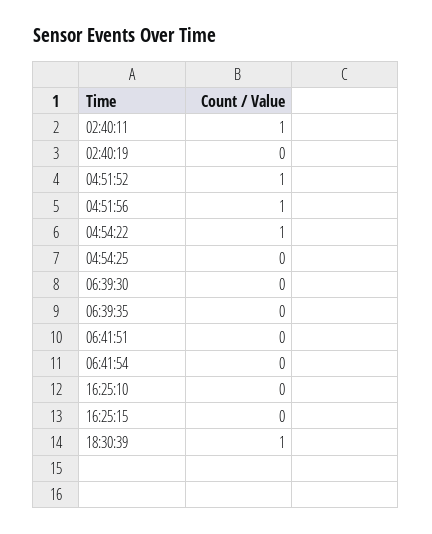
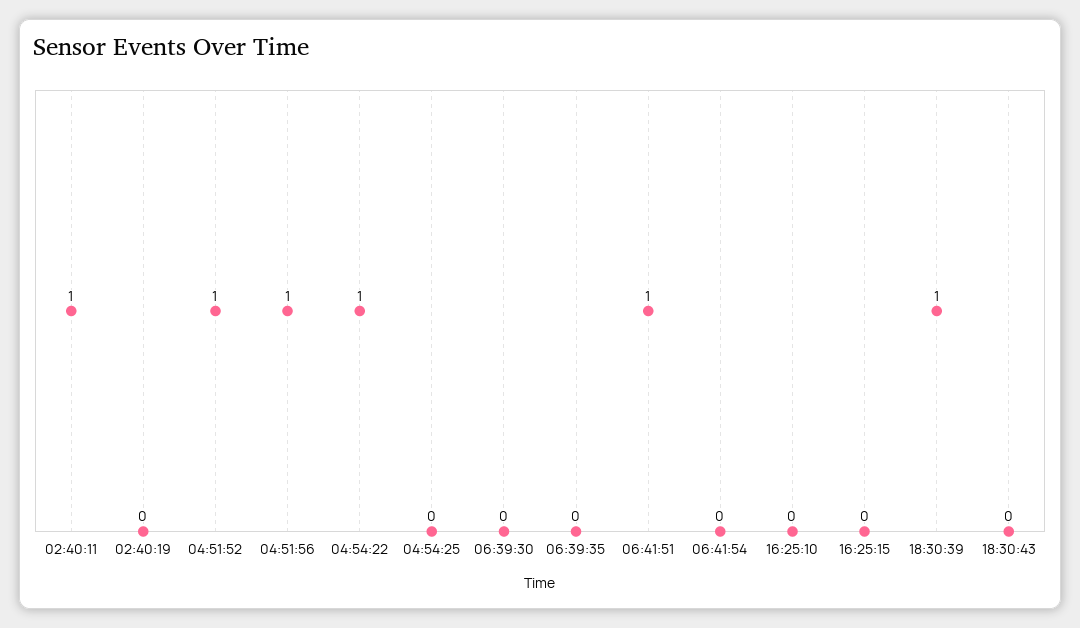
06:41:51: 0 -> 1
18:30:43: none -> 0

